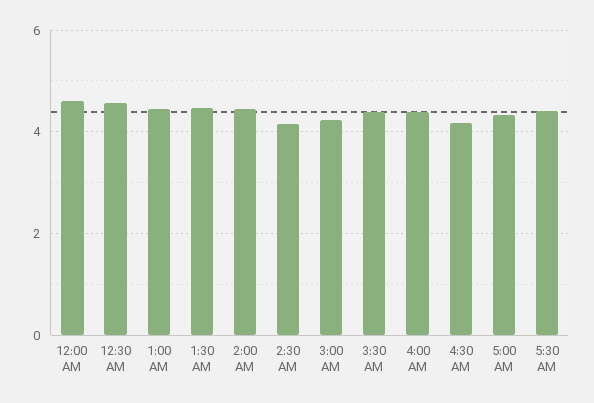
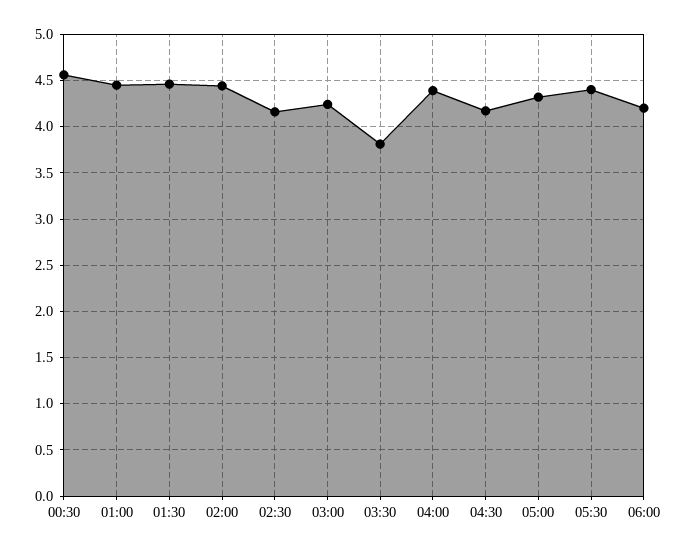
12:00 AM: 4.6 -> none
3:30 AM: 4.4 -> 3.8
06:00: none -> 4.2

